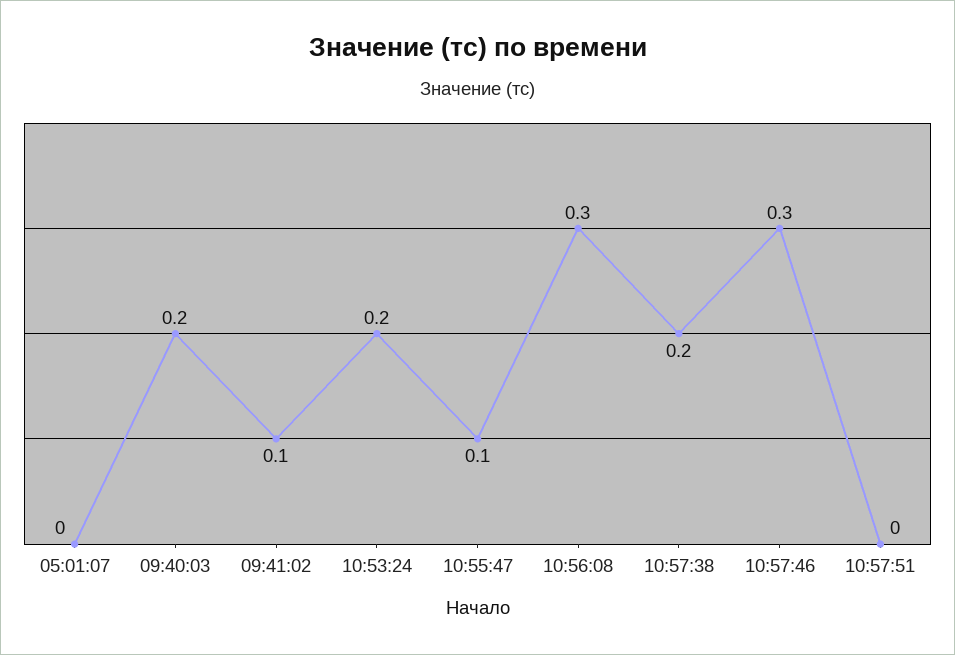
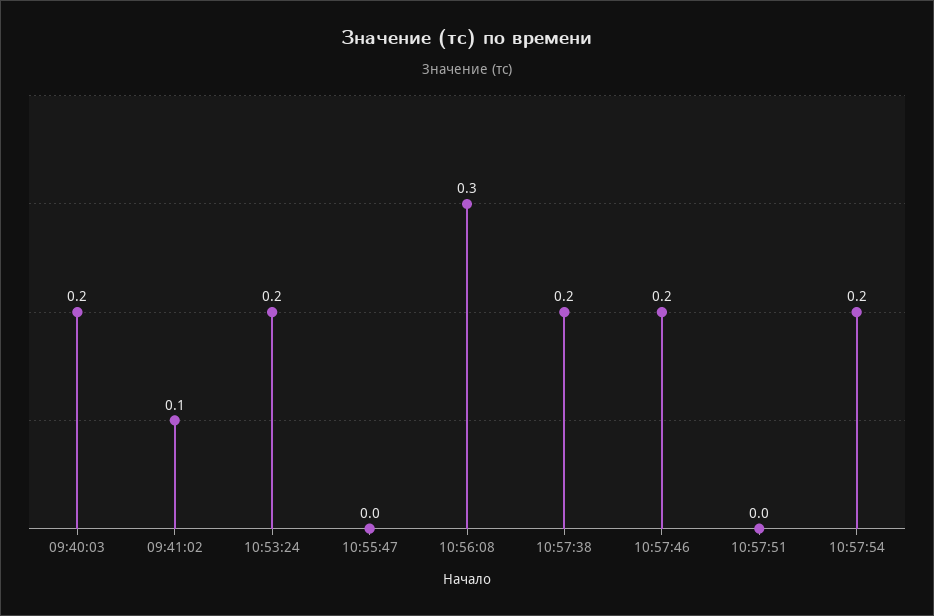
05:01:07: 0 -> none
10:55:47: 0.1 -> 0
10:57:46: 0.3 -> 0.2
10:57:54: none -> 0.2

